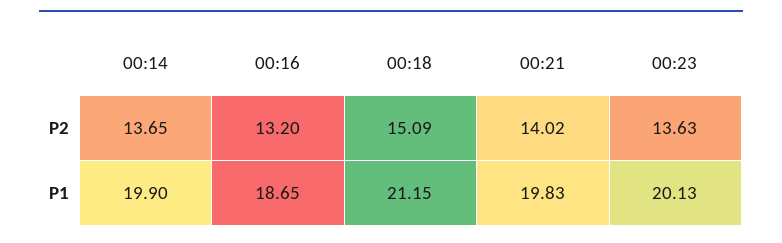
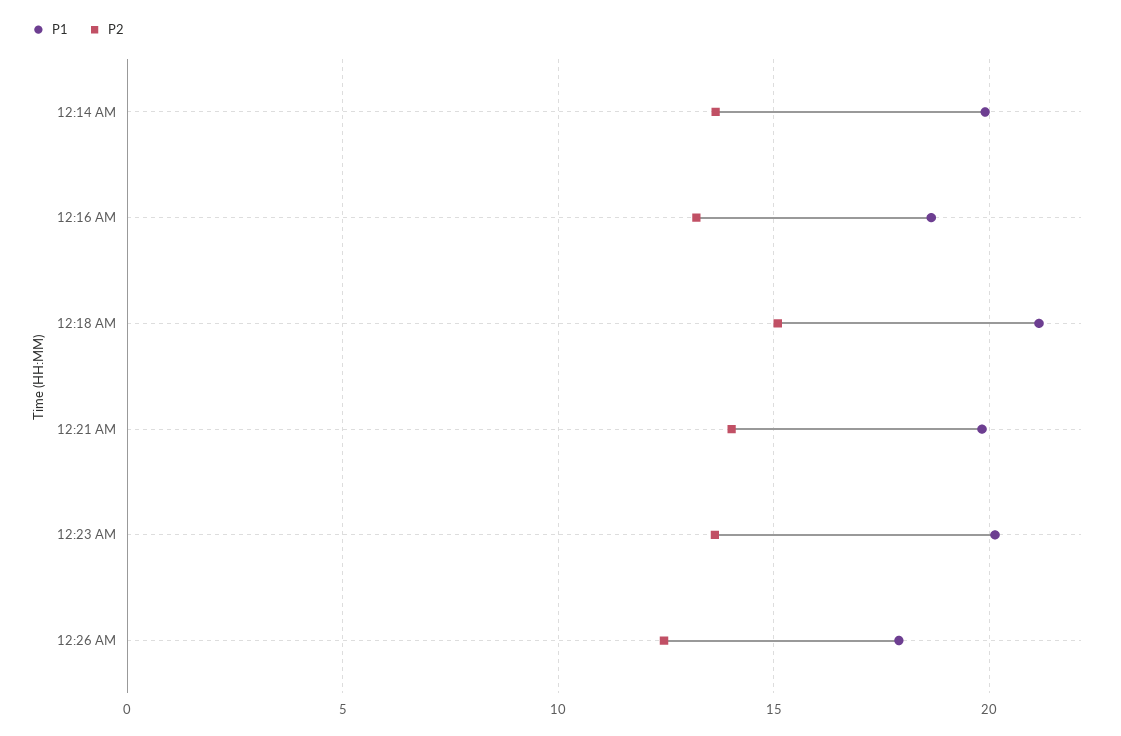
P1, 12:26 AM: none -> 18
P2, 12:26 AM: none -> 12.5

